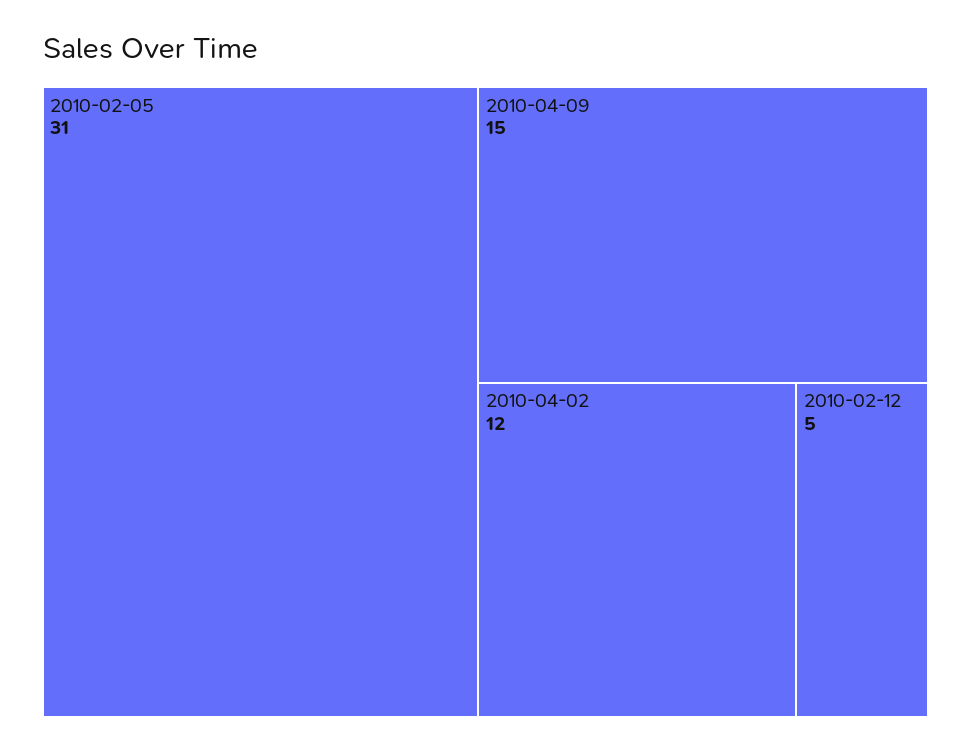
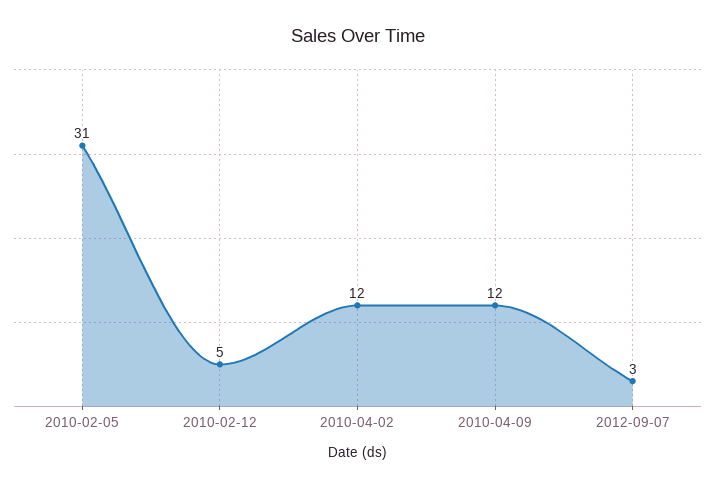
2010-04-09: 15 -> 12
2012-09-07: none -> 3

